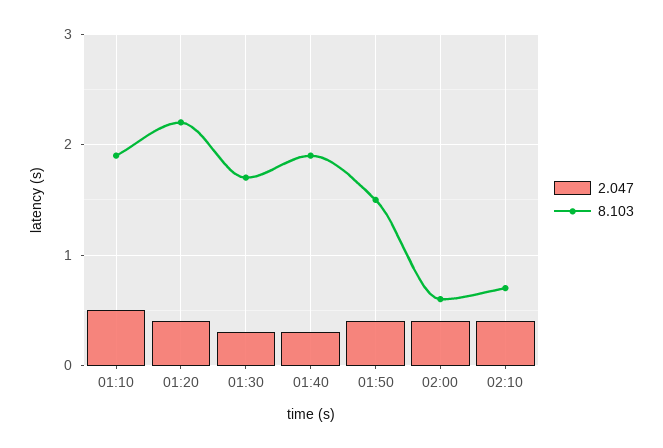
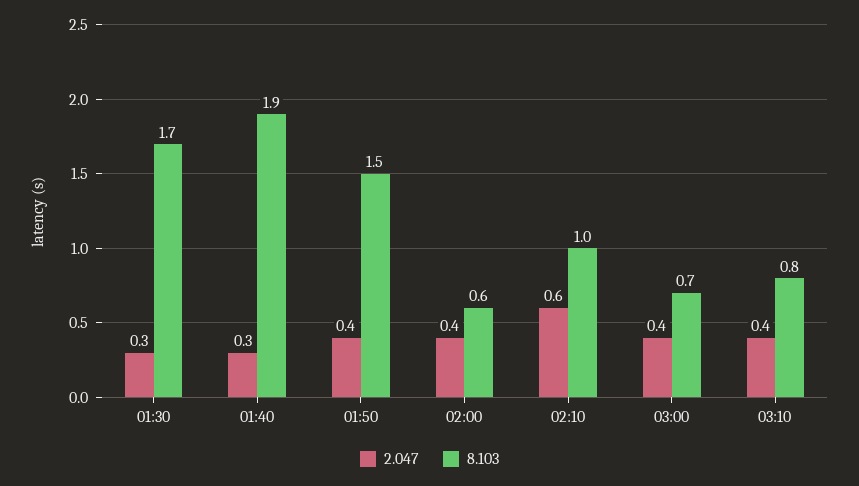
2.047, 01:10: 0.5 -> none
8.103, 01:10: 1.9 -> none
2.047, 01:20: 0.4 -> none
8.103, 01:20: 2.2 -> none
2.047, 02:10: 0.4 -> 0.6
8.103, 02:10: 0.7 -> 1
2.047, 03:00: none -> 0.4
8.103, 03:00: none -> 0.7
2.047, 03:10: none -> 0.4
8.103, 03:10: none -> 0.8

